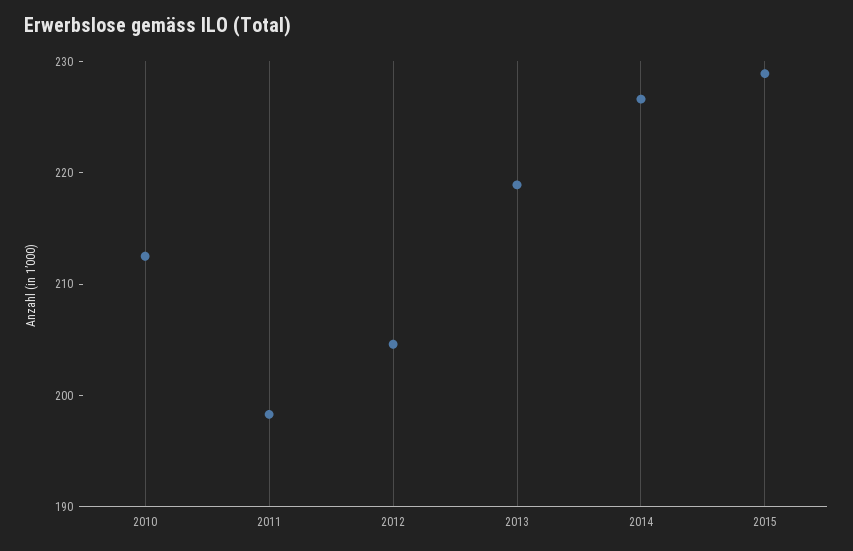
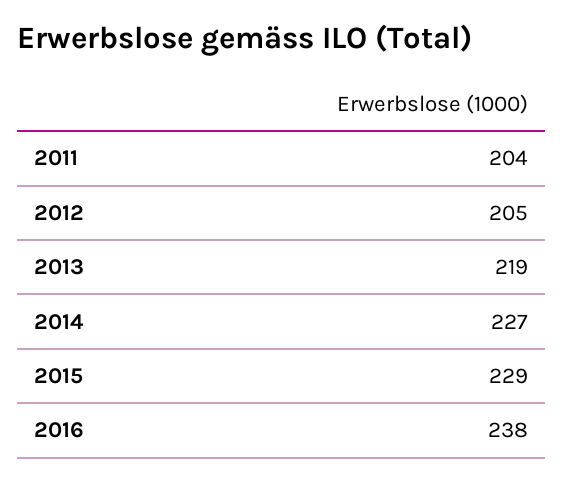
2010: 212 -> none
2011: 198 -> 204
2016: none -> 238

